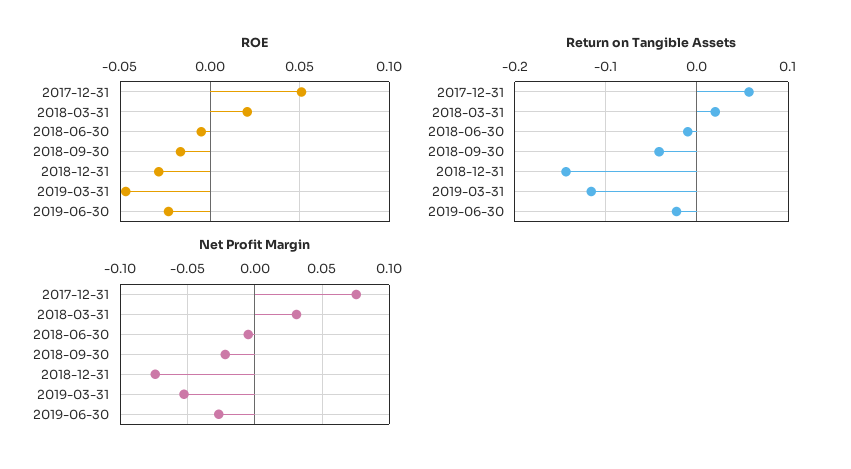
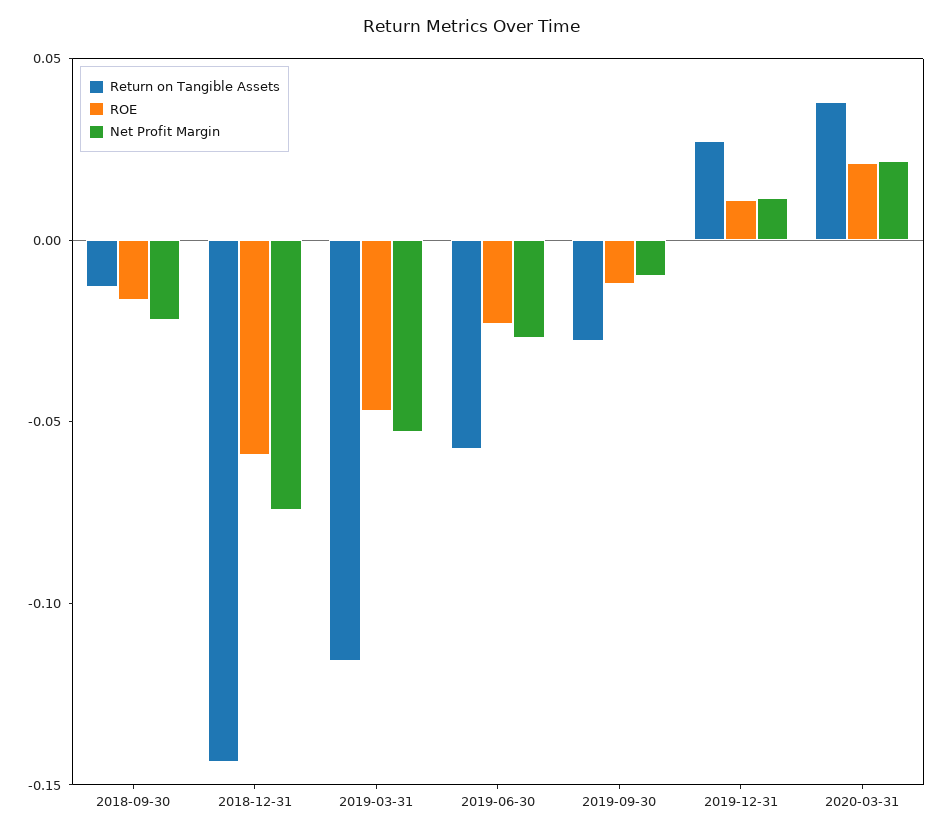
ROE, 2017-12-31: 0.05 -> none
ROE, 2018-03-31: 0.02 -> none
ROE, 2018-06-30: -0.005 -> none
ROE, 2018-12-31: -0.03 -> -0.06
Return on Tangible Assets, 2017-12-31: 0.06 -> none
Return on Tangible Assets, 2018-03-31: 0.02 -> none
Return on Tangible Assets, 2018-06-30: -0.01 -> none
Return on Tangible Assets, 2018-09-30: -0.04 -> -0.01
Return on Tangible Assets, 2019-06-30: -0.02 -> -0.06
Net Profit Margin, 2017-12-31: 0.075 -> none
Net Profit Margin, 2018-03-31: 0.03 -> none
Net Profit Margin, 2018-06-30: -0.005 -> none
Return on Tangible Assets, 2019-09-30: none -> -0.03
ROE, 2019-09-30: none -> -0.01
Net Profit Margin, 2019-09-30: none -> -0.01
Return on Tangible Assets, 2019-12-31: none -> 0.03
ROE, 2019-12-31: none -> 0.01
Net Profit Margin, 2019-12-31: none -> 0.01
Return on Tangible Assets, 2020-03-31: none -> 0.04
ROE, 2020-03-31: none -> 0.02
Net Profit Margin, 2020-03-31: none -> 0.02

